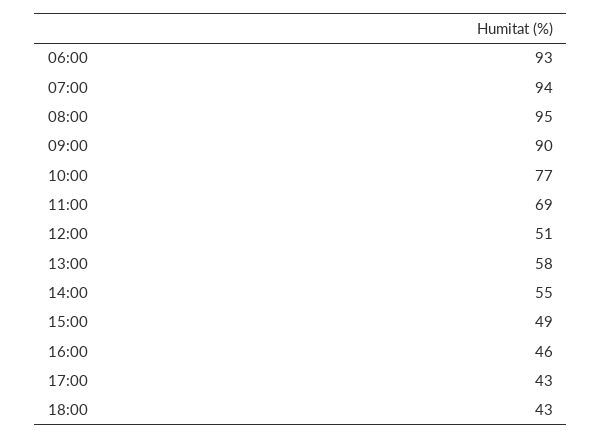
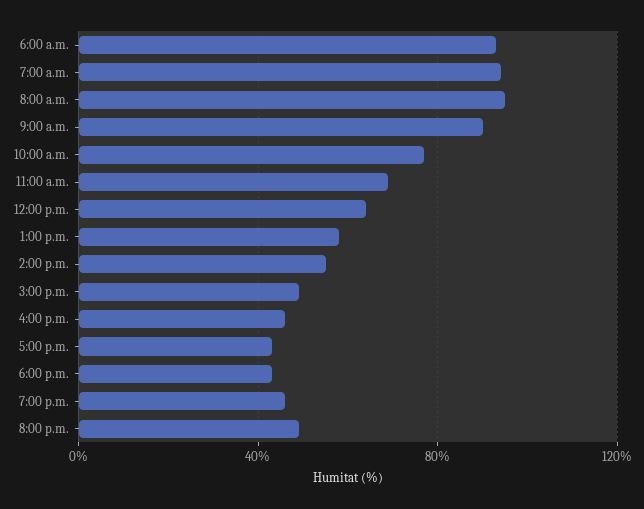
12:00: 51 -> 65
7:00 p.m.: none -> 45
8:00 p.m.: none -> 50

